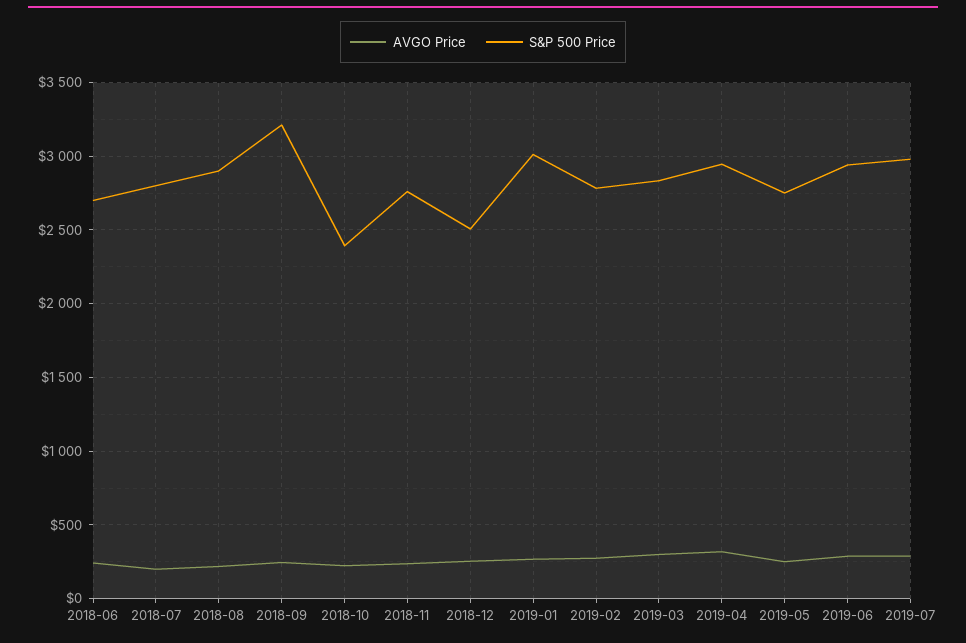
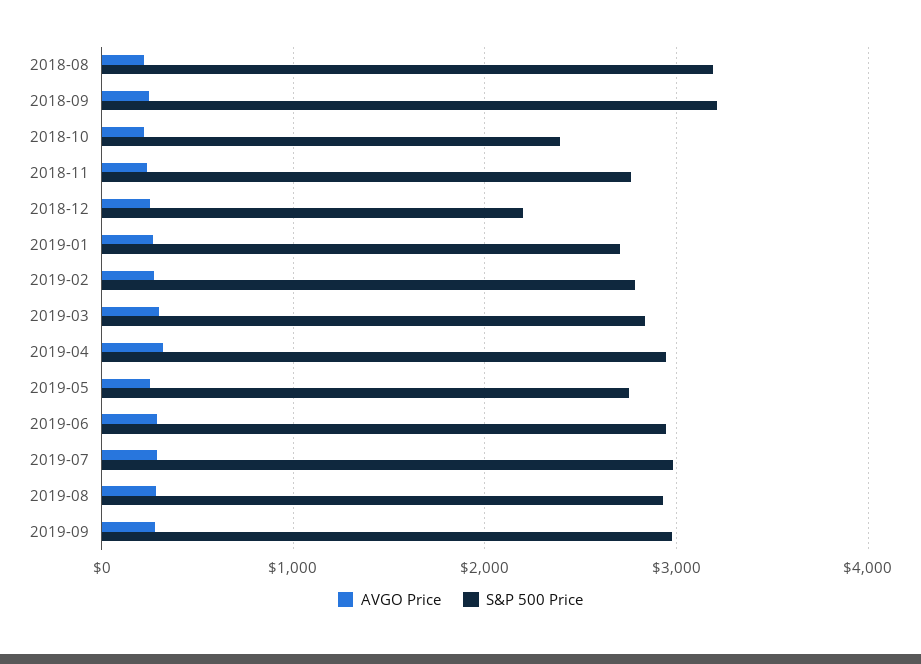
AVGO Price, 2018-06: 250 -> none
S&P 500 Price, 2018-06: 2700 -> none
AVGO Price, 2018-07: 200 -> none
S&P 500 Price, 2018-07: 2800 -> none
S&P 500 Price, 2018-08: 2900 -> 3200
S&P 500 Price, 2018-12: 2500 -> 2200
S&P 500 Price, 2019-01: 3000 -> 2700
AVGO Price, 2019-08: none -> 300
S&P 500 Price, 2019-08: none -> 2900
AVGO Price, 2019-09: none -> 300
S&P 500 Price, 2019-09: none -> 3000

